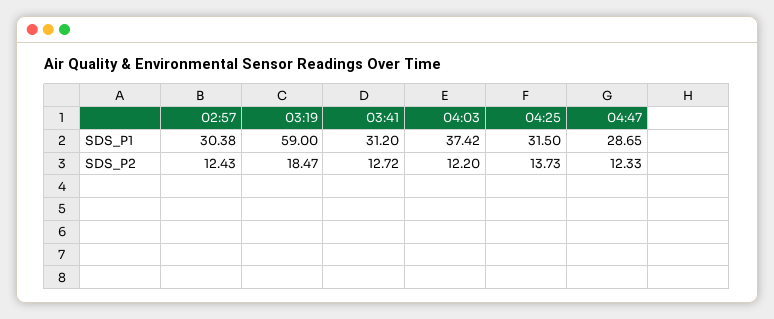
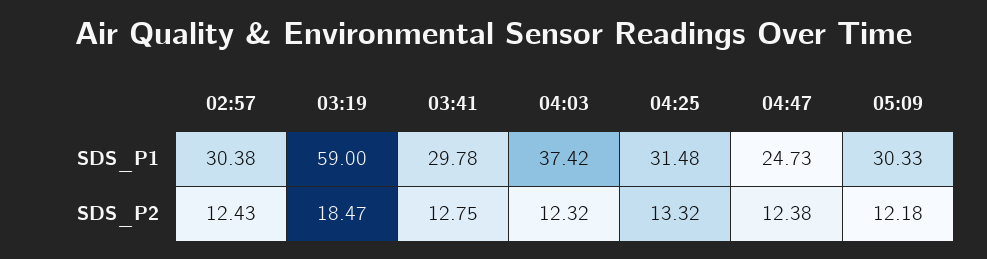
03:41, SDS_P1: 31.2 -> 29.78
04:25, SDS_P1: 31.5 -> 31.48
04:47, SDS_P1: 28.65 -> 24.73
03:41, SDS_P2: 12.72 -> 12.75
04:03, SDS_P2: 12.2 -> 12.32
04:25, SDS_P2: 13.73 -> 13.32
04:47, SDS_P2: 12.33 -> 12.38
05:09, SDS_P1: none -> 30.33
05:09, SDS_P2: none -> 12.18

